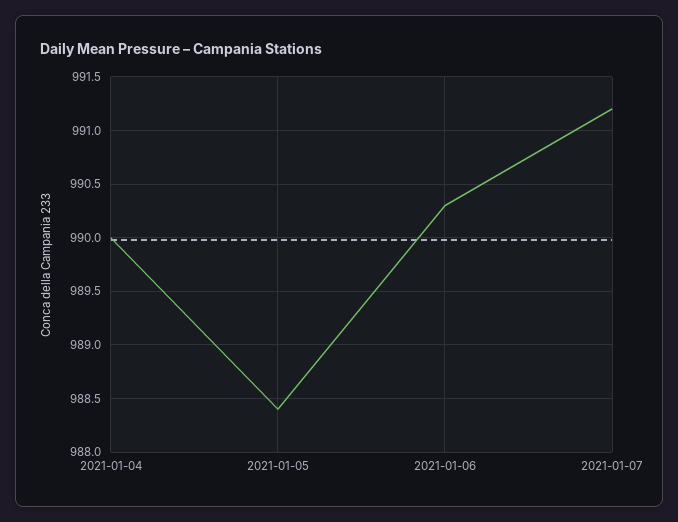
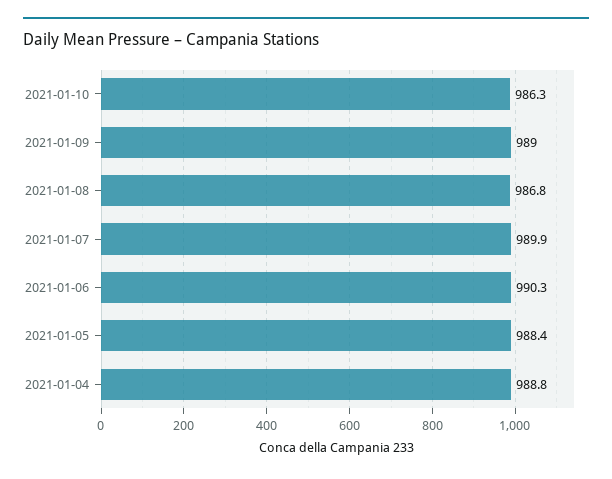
2021-01-04: 990 -> 988.8
2021-01-07: 991.2 -> 989.9
2021-01-10: none -> 986.3
2021-01-09: none -> 989
2021-01-08: none -> 986.8

